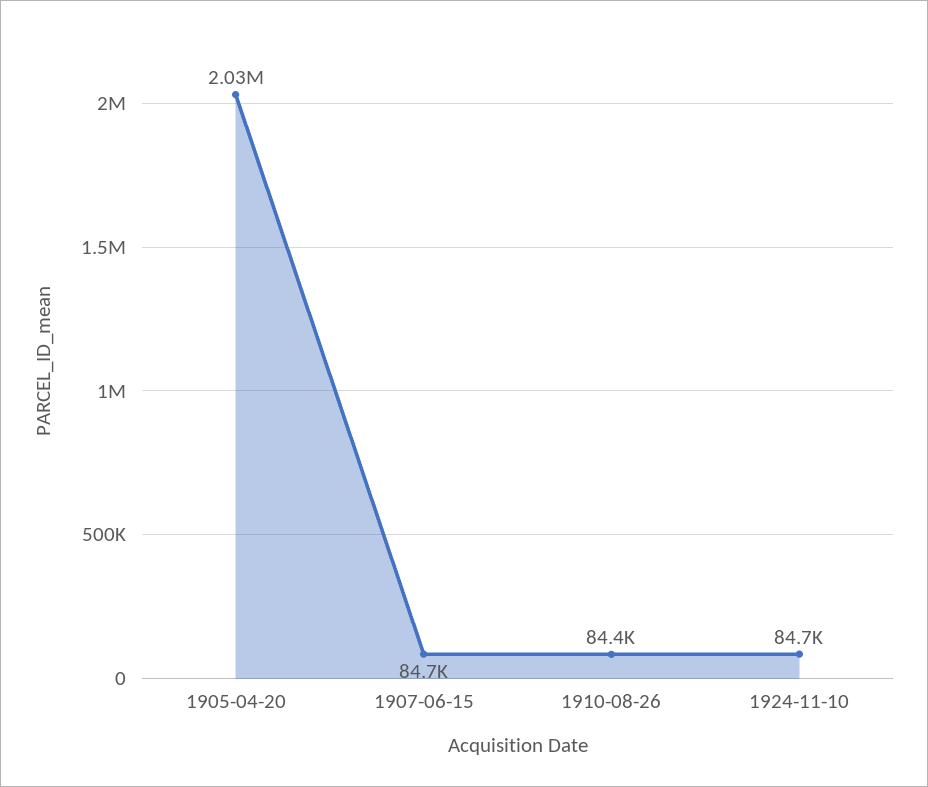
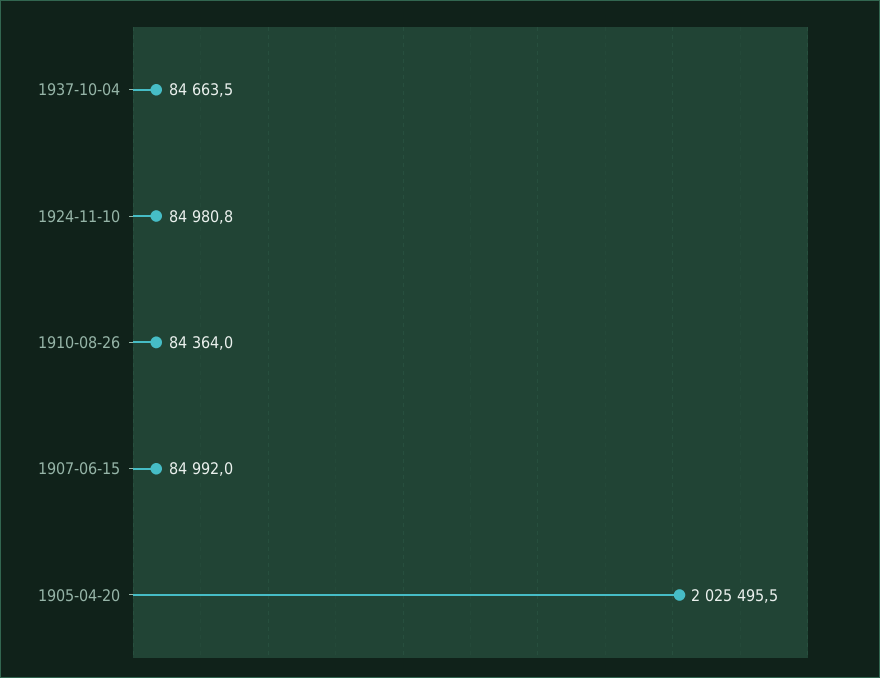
1907-06-15: 84700 -> 84992
1924-11-10: 84700 -> 84980.8
1937-10-04: none -> 84663.5

